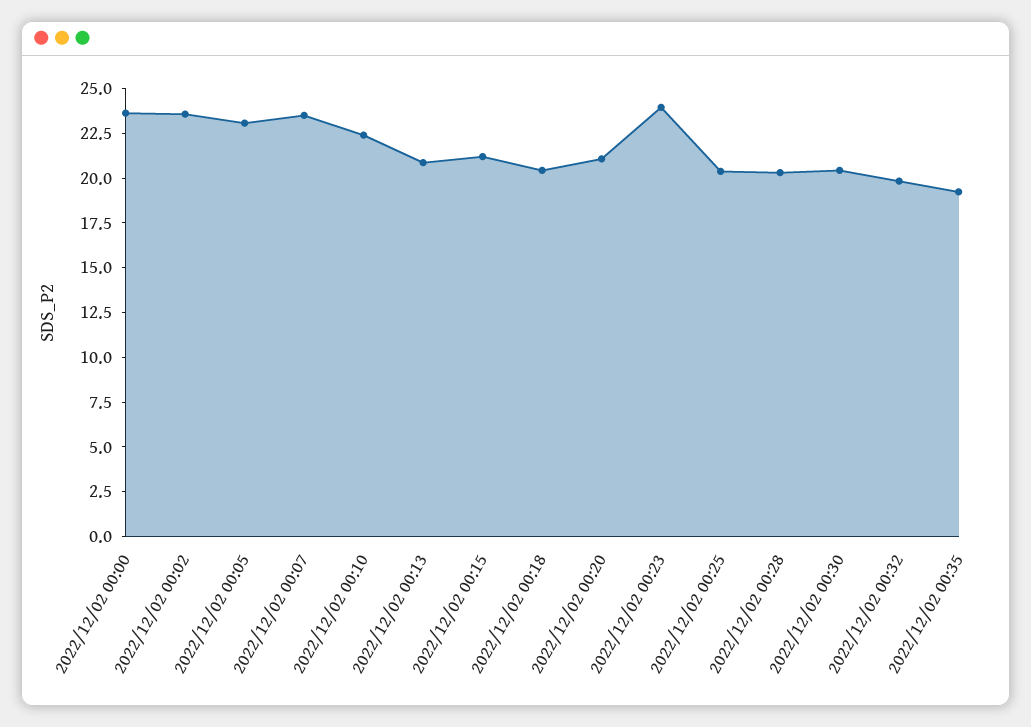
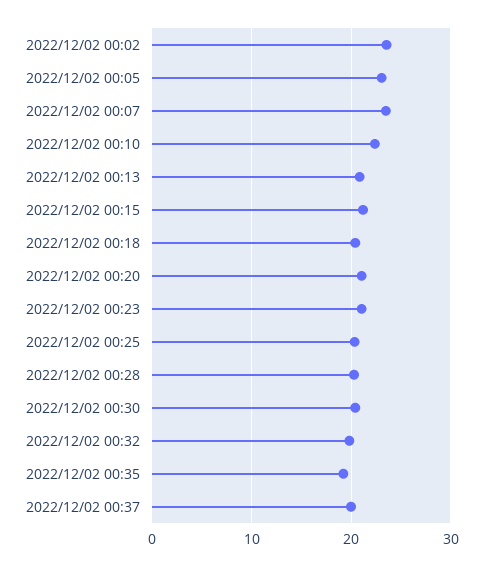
2022/12/02 00:00: 23.5 -> none
2022/12/02 00:23: 24 -> 21
2022/12/02 00:37: none -> 20

